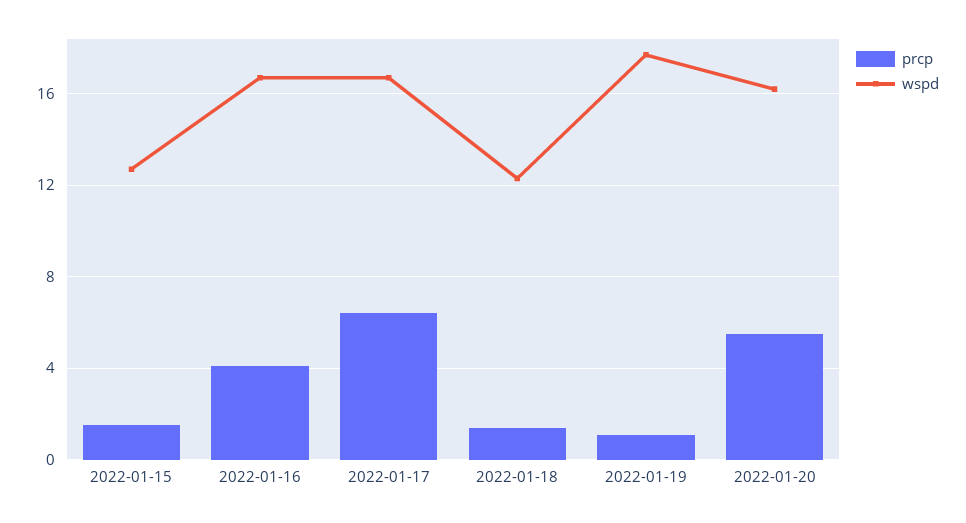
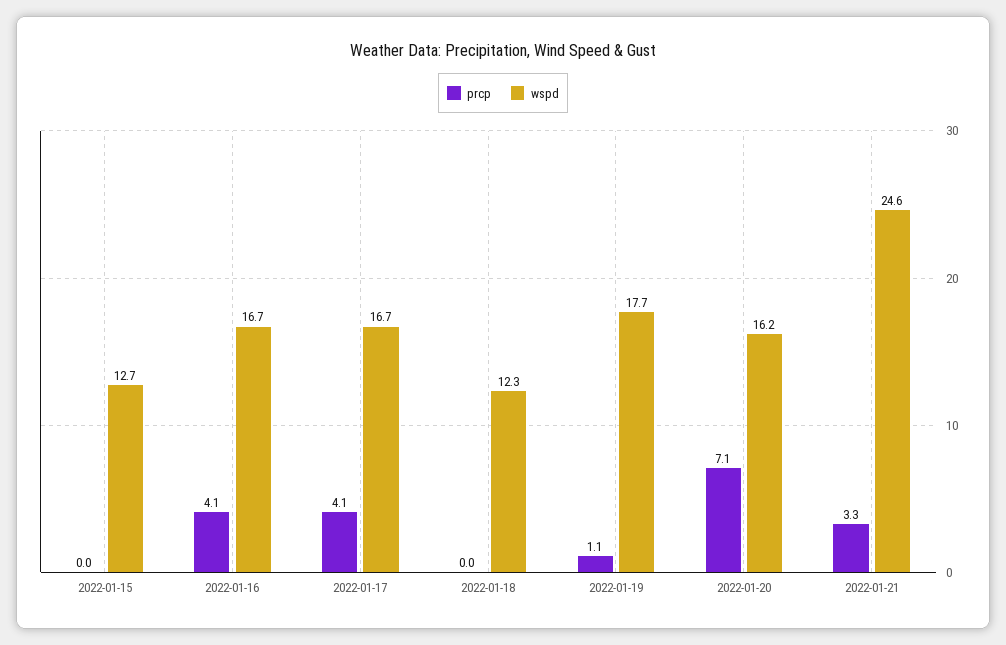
prcp, 2022-01-15: 1.5 -> 0
prcp, 2022-01-17: 6.5 -> 4.1
prcp, 2022-01-18: 1.5 -> 0
prcp, 2022-01-20: 5.5 -> 7.1
prcp, 2022-01-21: none -> 3.3
wspd, 2022-01-21: none -> 24.6

